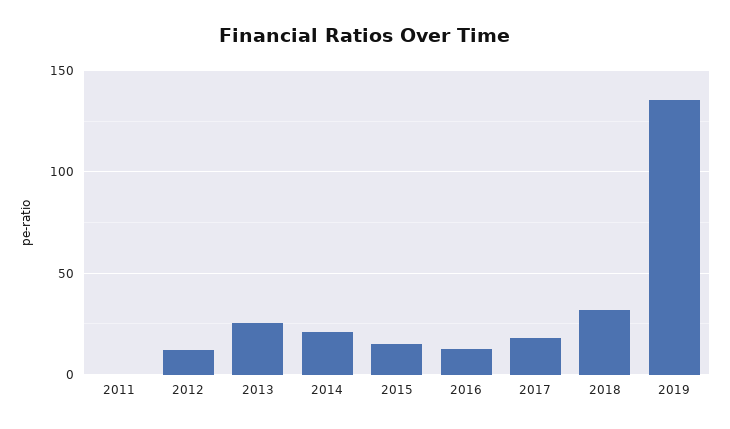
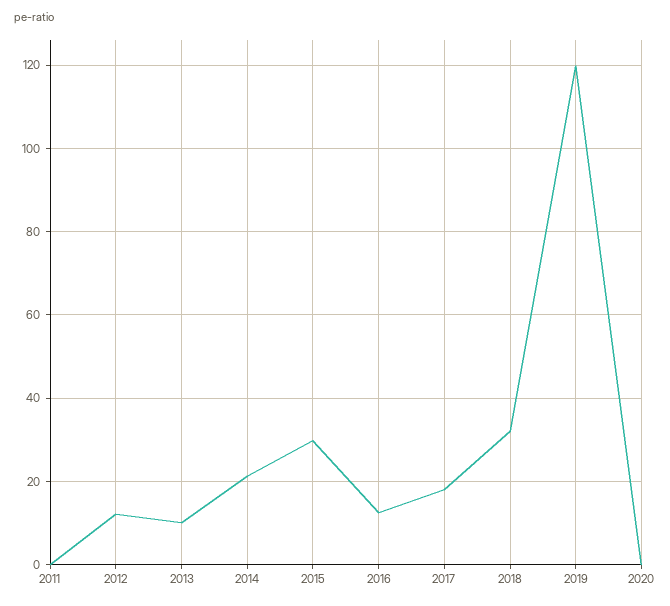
2013: 25 -> 10
2015: 15 -> 30
2019: 135 -> 120
2020: none -> 0

